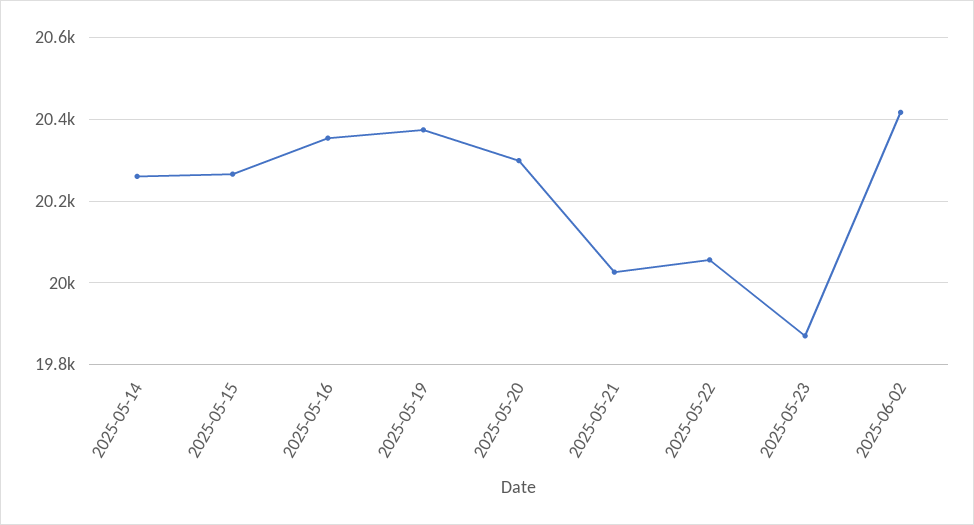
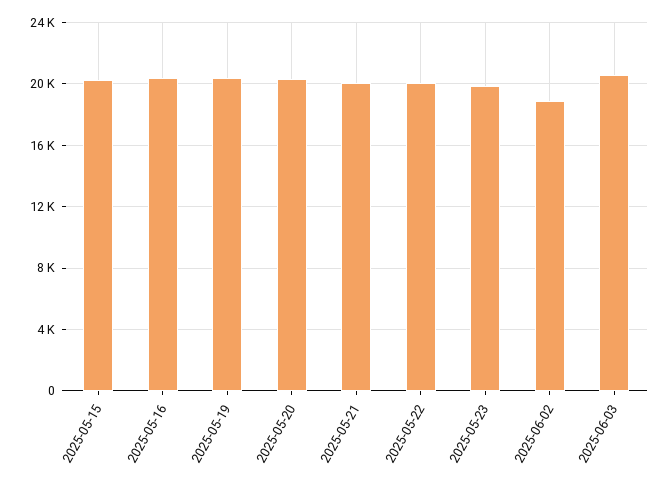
2025-05-14: 20260 -> none
2025-06-02: 20420 -> 19000
2025-06-03: none -> 20500

